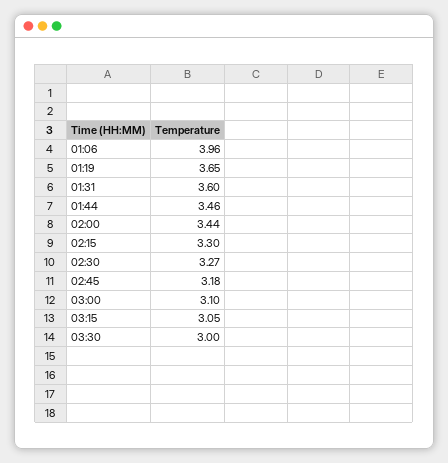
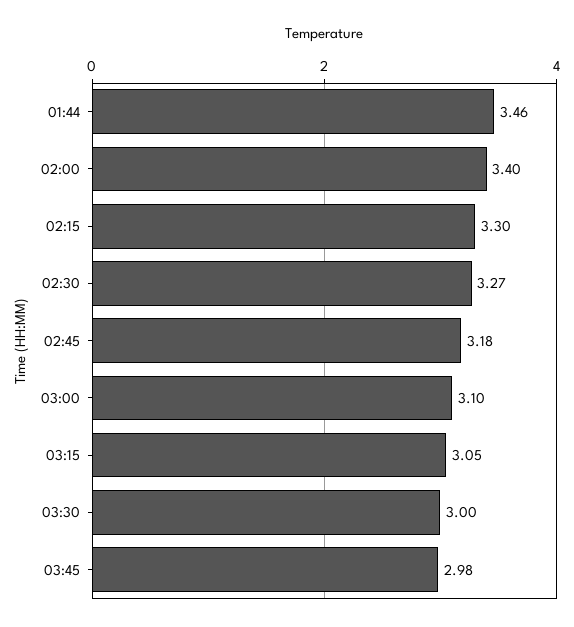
01:06: 3.96 -> none
01:19: 3.65 -> none
01:31: 3.6 -> none
02:00: 3.44 -> 3.4
03:45: none -> 2.98

